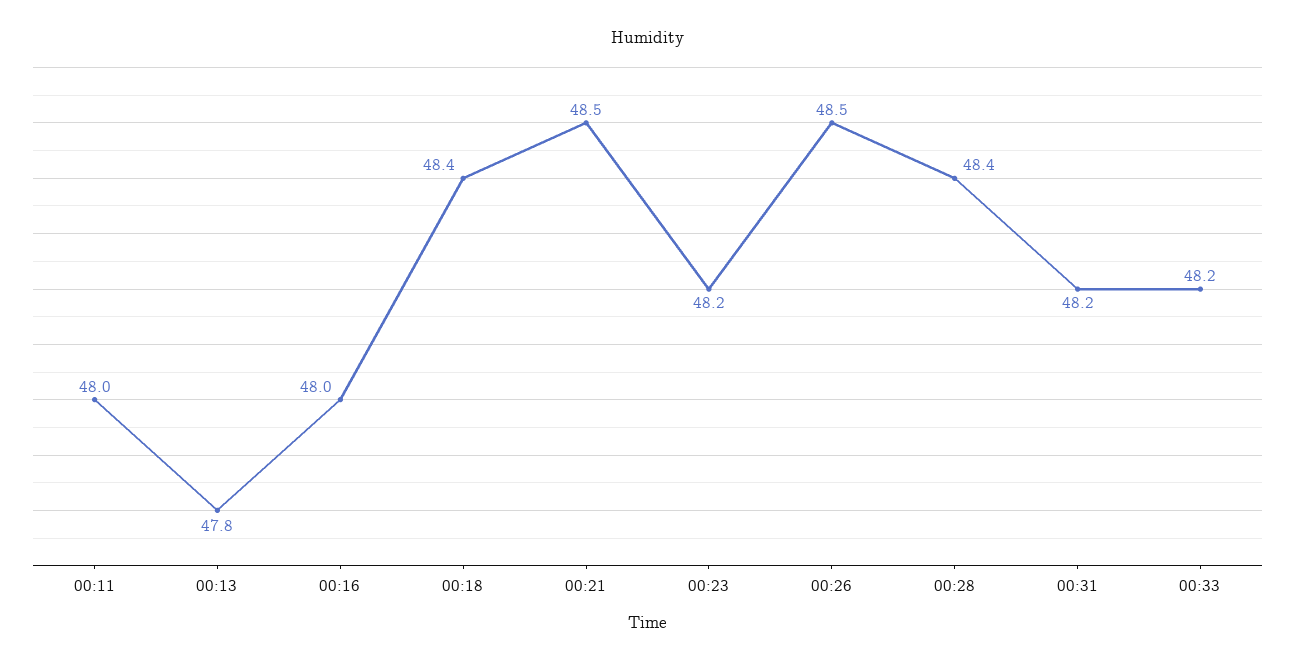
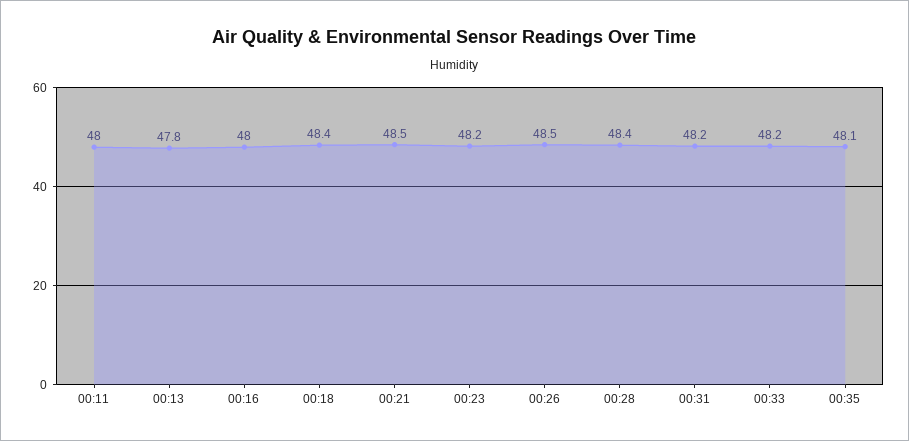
00:35: none -> 48.1

